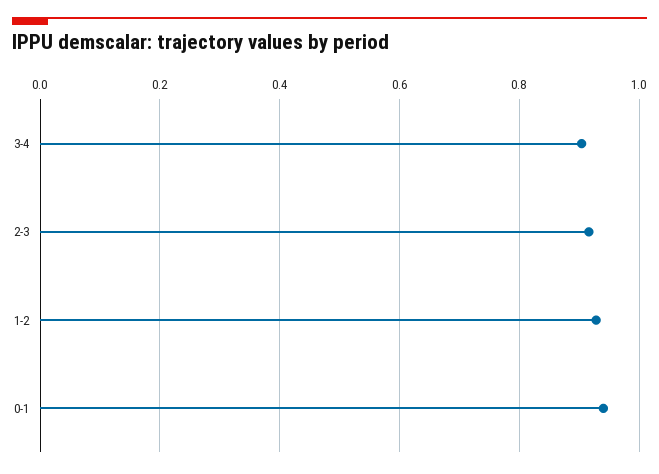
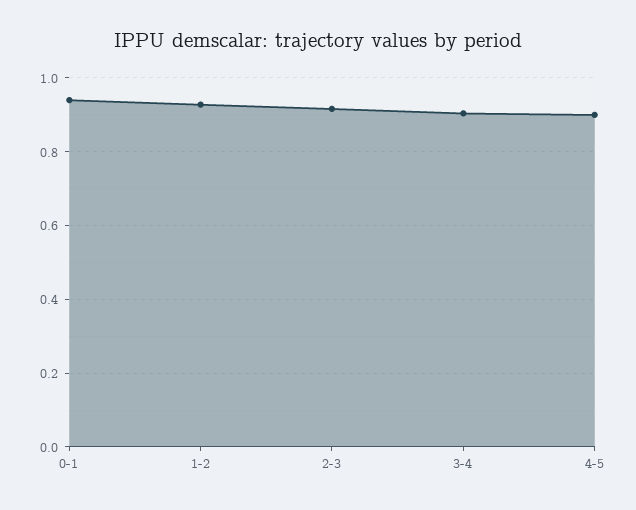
4-5: none -> 0.9

